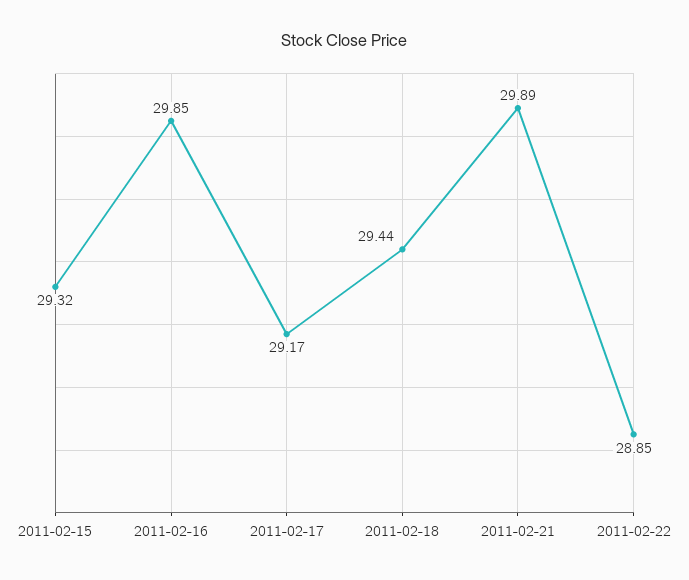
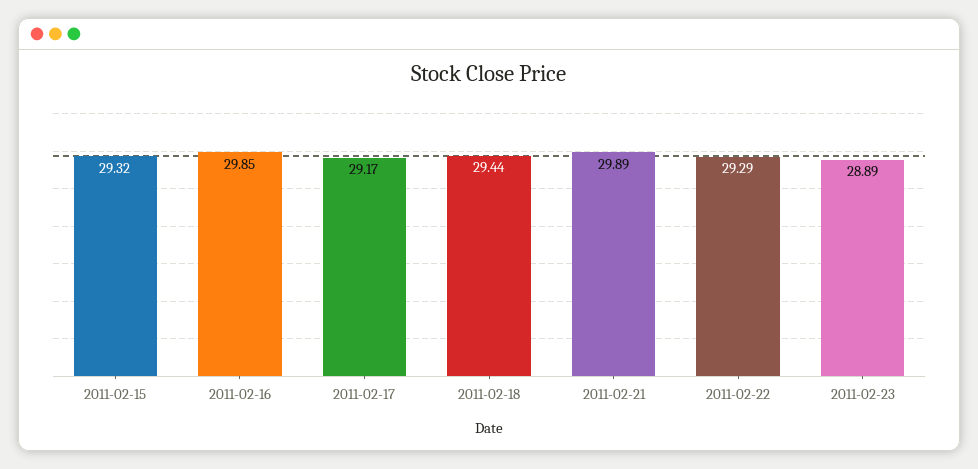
2011-02-22: 28.85 -> 29.29
2011-02-23: none -> 28.89

